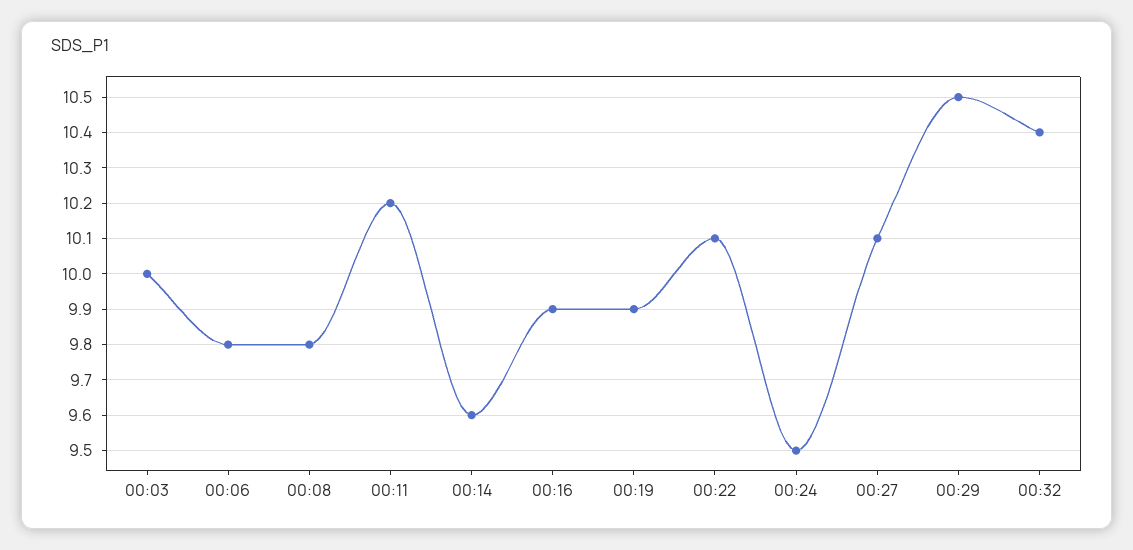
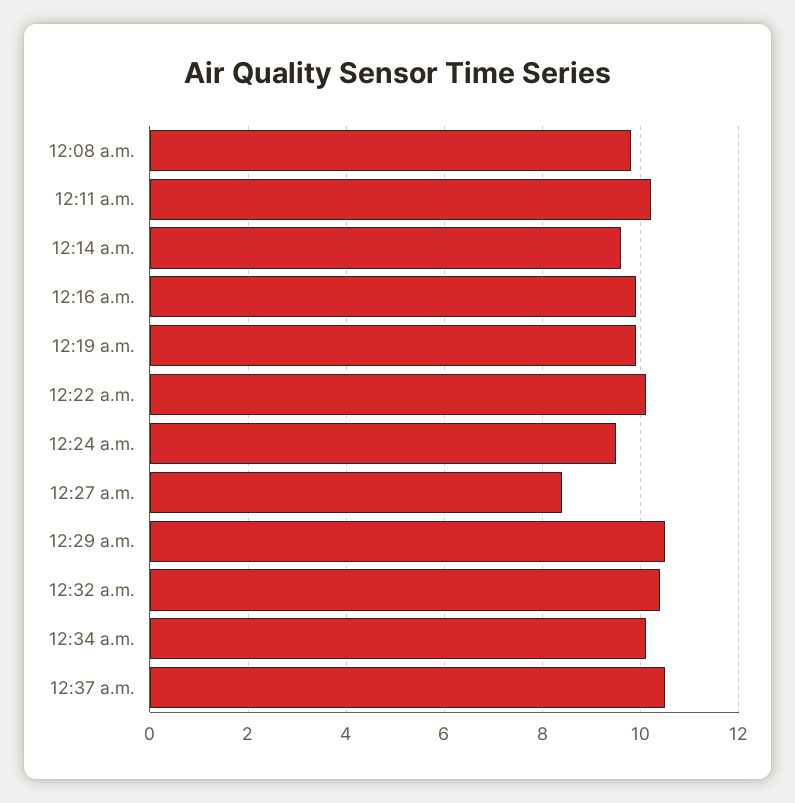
00:03: 10 -> none
00:06: 9.8 -> none
00:27: 10.1 -> 8.5
12:34 a.m.: none -> 10
12:37 a.m.: none -> 10.5

